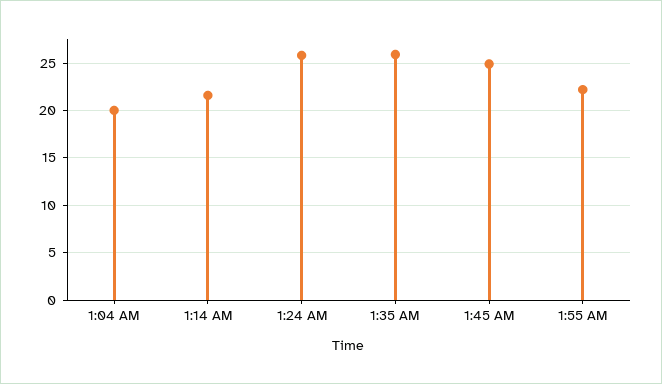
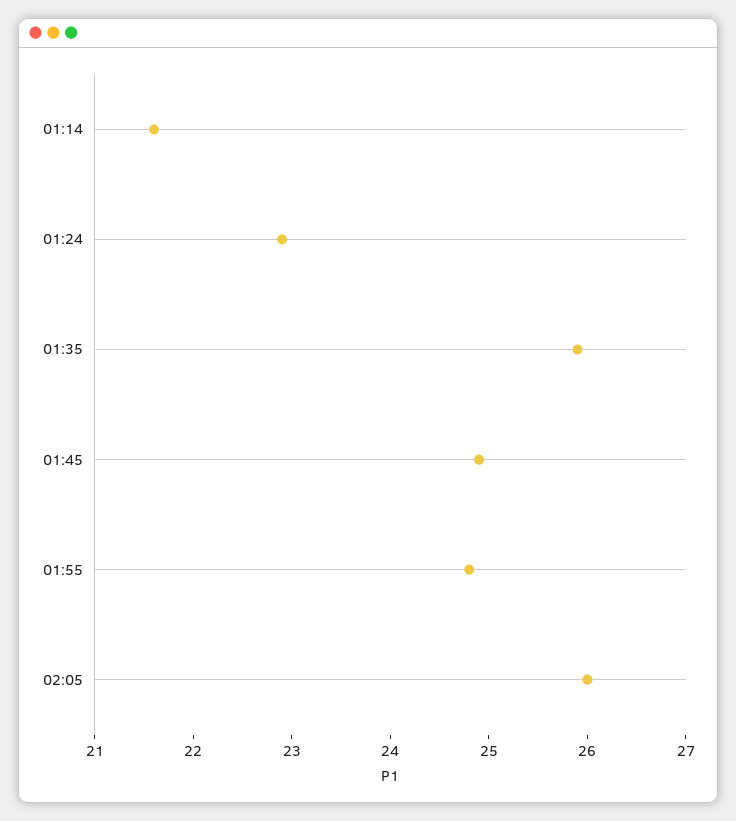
1:04 AM: 20 -> none
1:24 AM: 26 -> 22.9
1:55 AM: 22 -> 24.8
02:05: none -> 26

